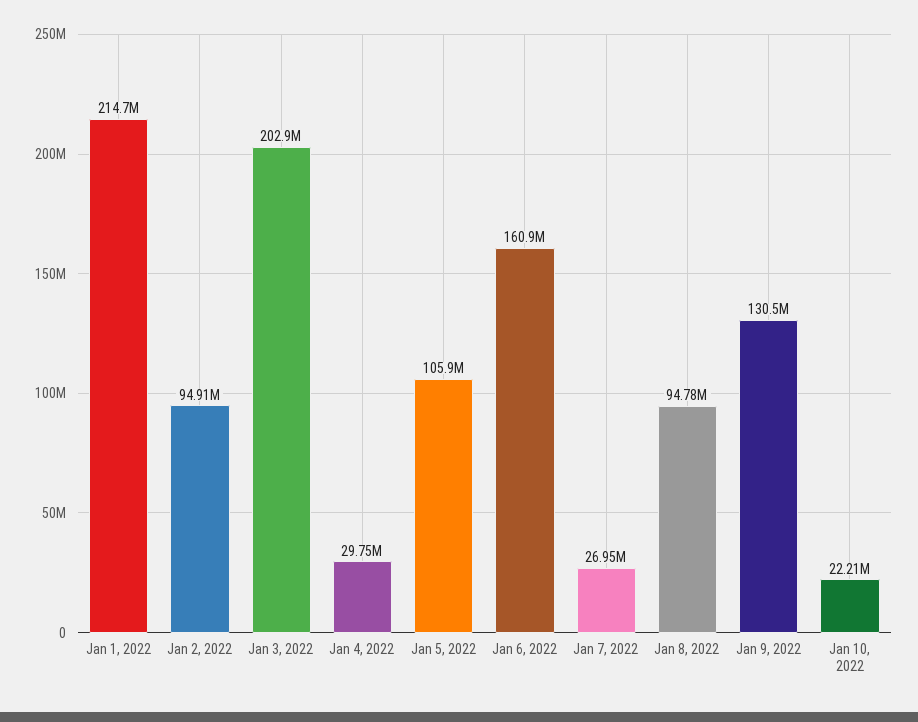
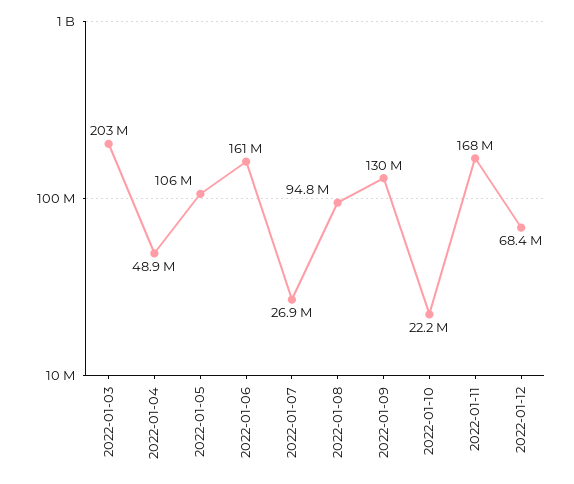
Jan 1, 2022: 214700000 -> none
Jan 2, 2022: 94910000 -> none
Jan 4, 2022: 29750000 -> 48900000
2022-01-11: none -> 168000000
2022-01-12: none -> 68400000

